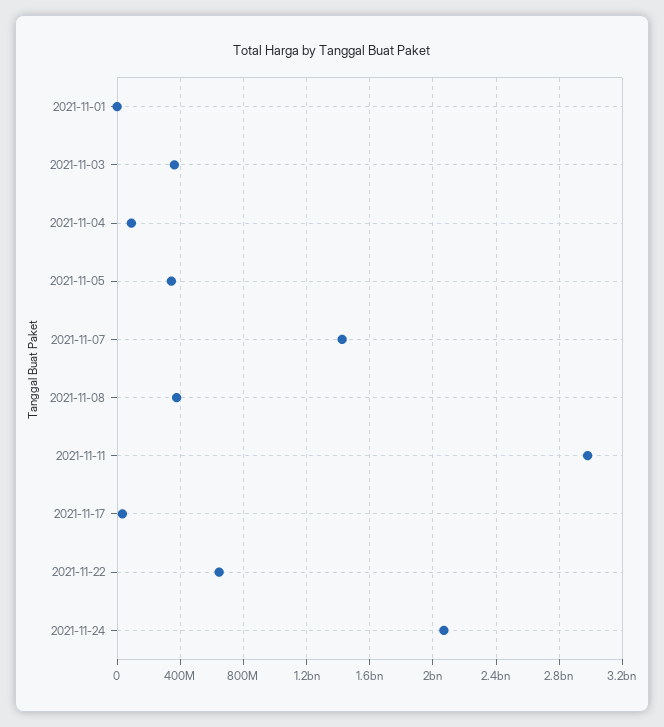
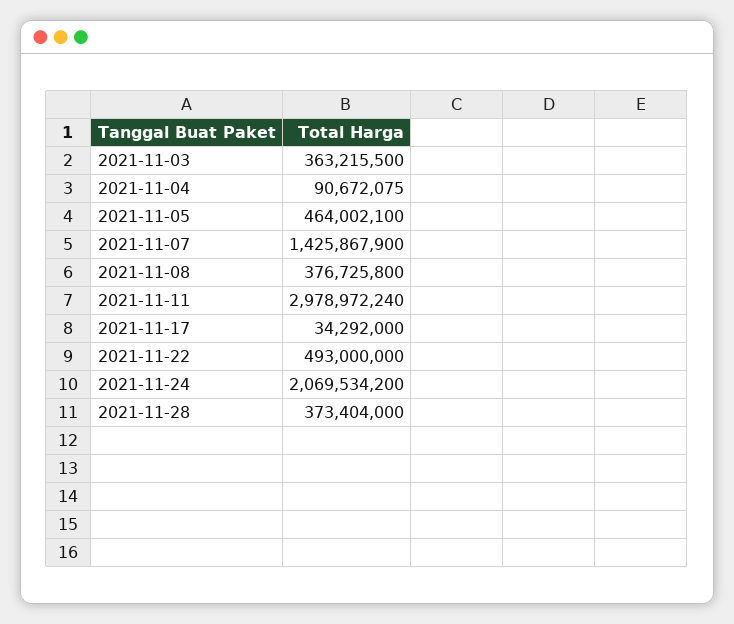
2021-11-01: 0 -> none
2021-11-05: 350000000 -> 464002100
2021-11-22: 650000000 -> 493000000
2021-11-28: none -> 373404000

